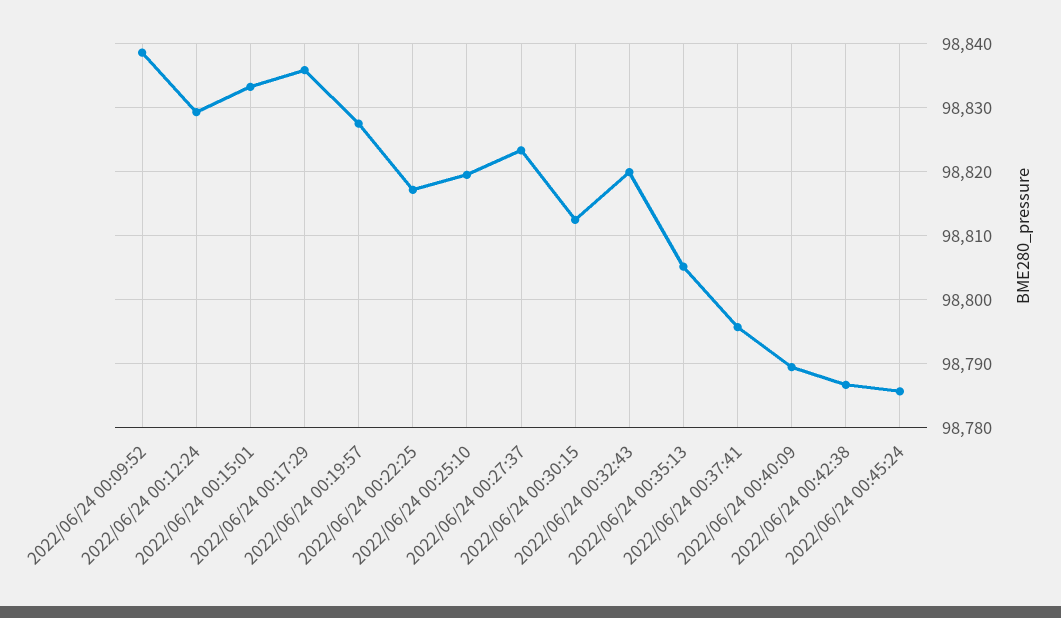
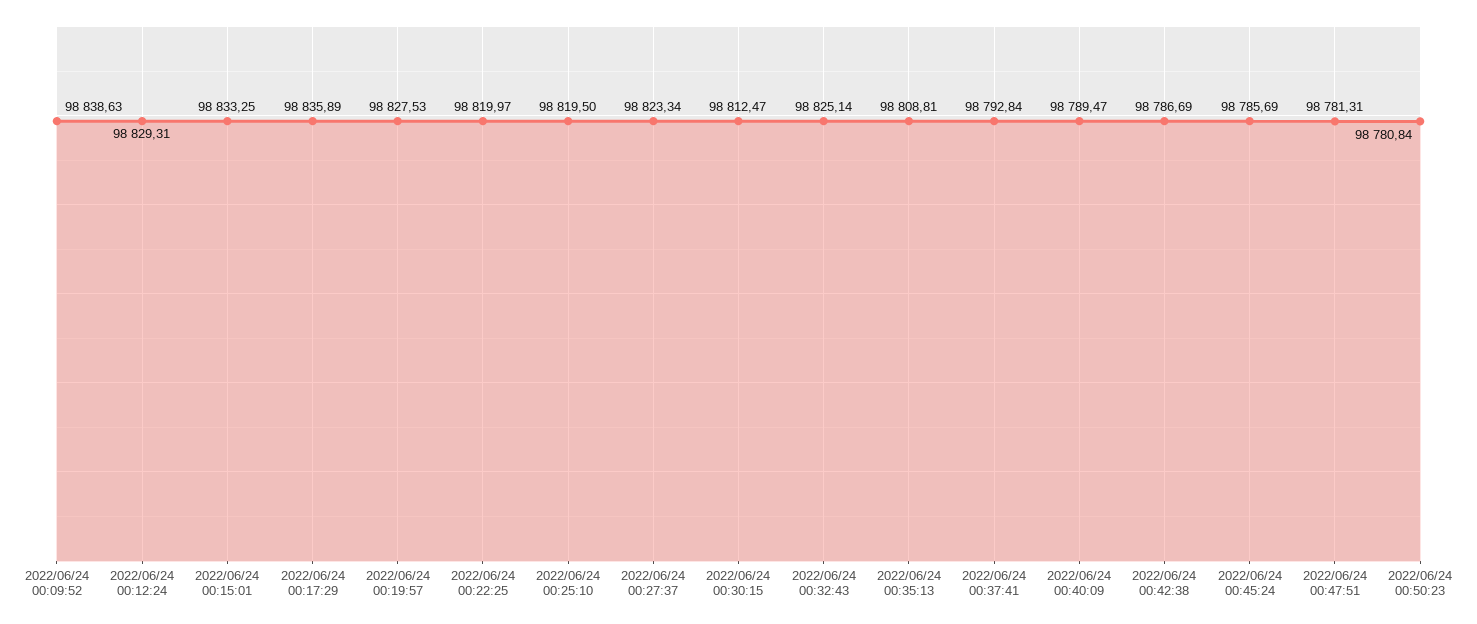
2022/06/24 00:22:25: 98817 -> 98819.97
2022/06/24 00:32:43: 98820 -> 98825.14
2022/06/24 00:35:13: 98805 -> 98808.81
2022/06/24 00:37:41: 98796 -> 98792.84
2022/06/24 00:47:51: none -> 98781.31
2022/06/24 00:50:23: none -> 98780.84

